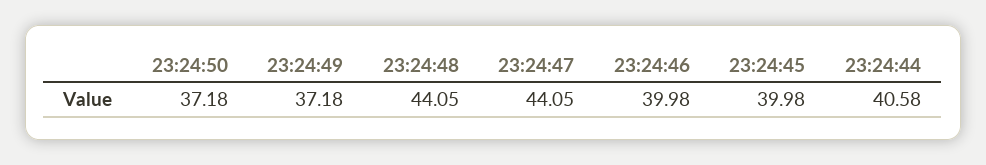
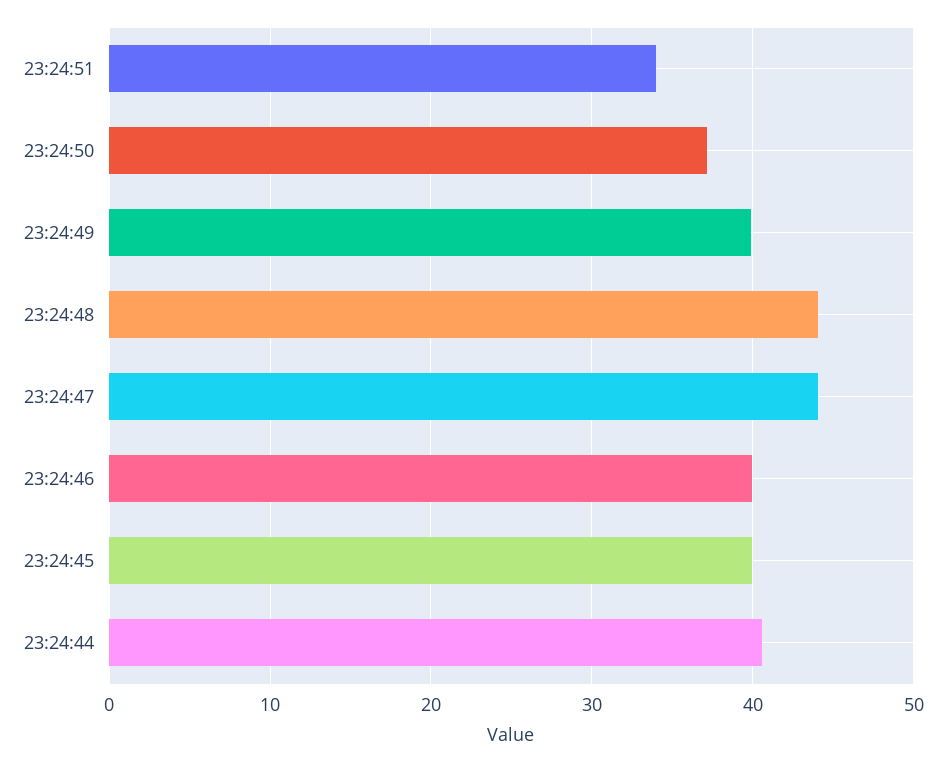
23:24:49: 37.18 -> 40
23:24:51: none -> 34

